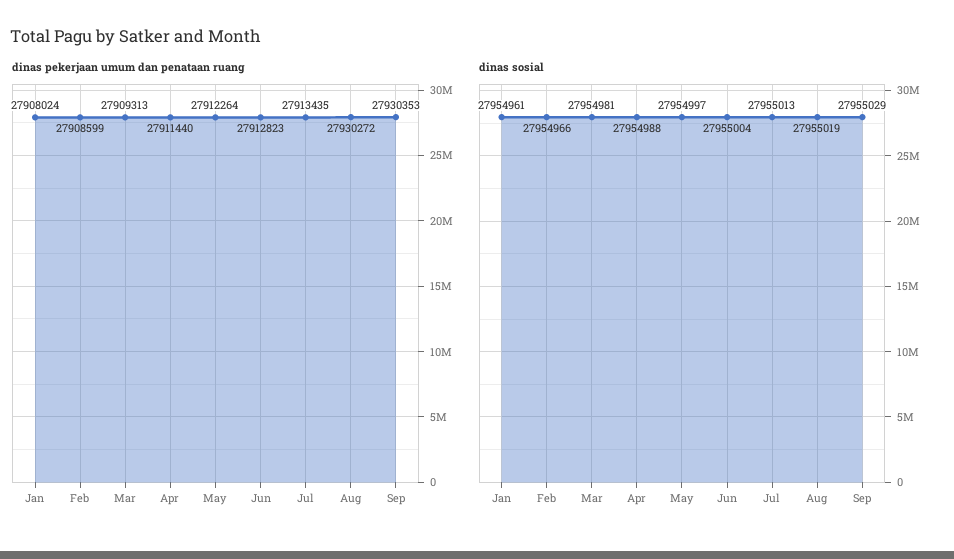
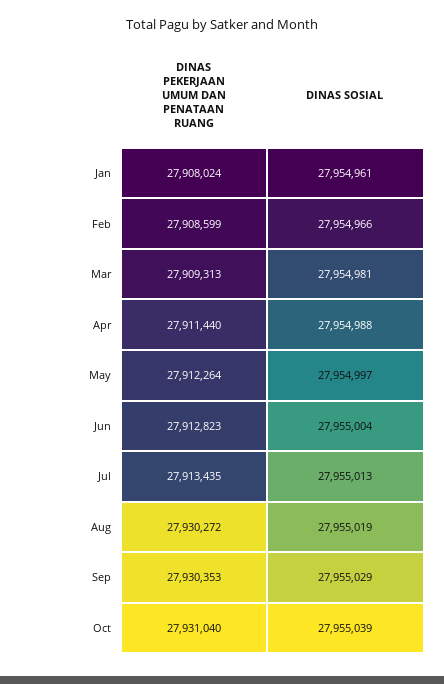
dinas pekerjaan umum dan penataan ruang, Oct: none -> 27931040
dinas sosial, Oct: none -> 27955039

